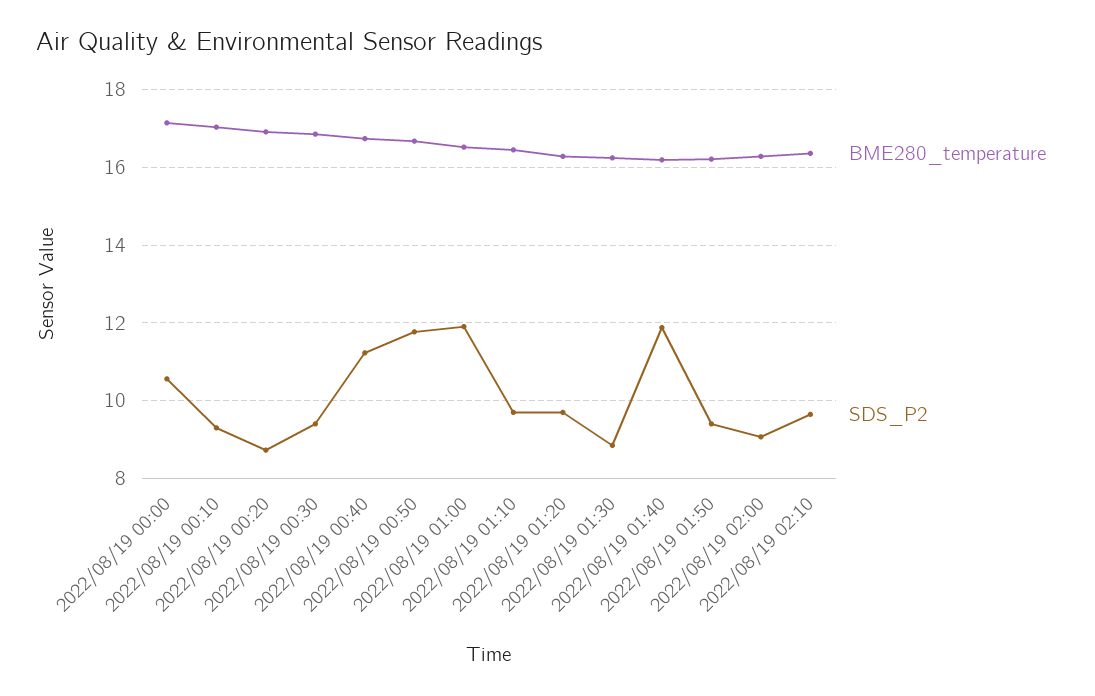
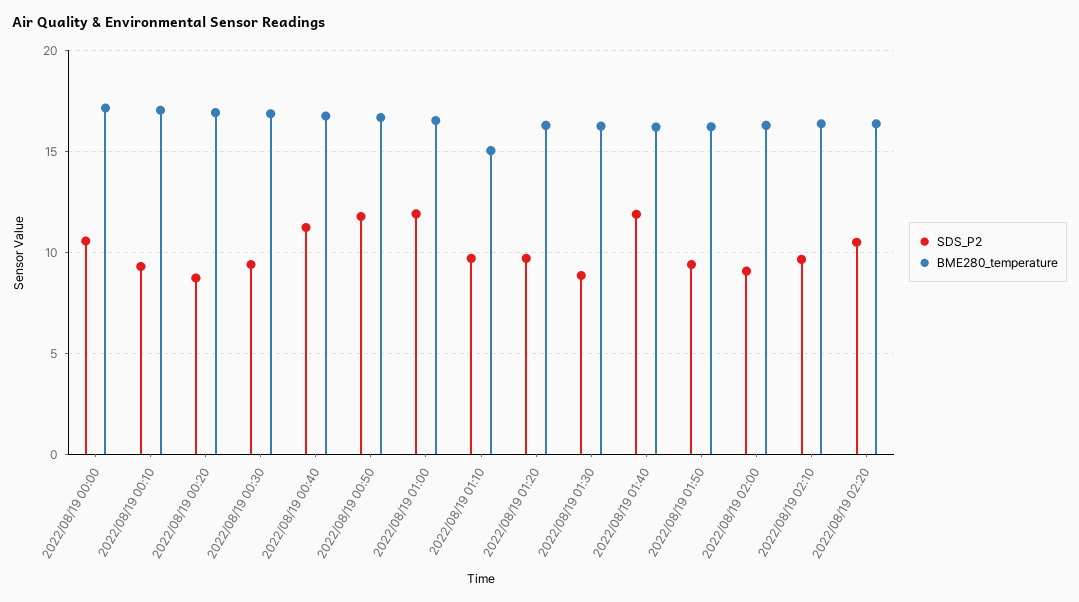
BME280_temperature, 2022/08/19 01:10: 16.4 -> 15
SDS_P2, 2022/08/19 02:20: none -> 10.5
BME280_temperature, 2022/08/19 02:20: none -> 16.5

